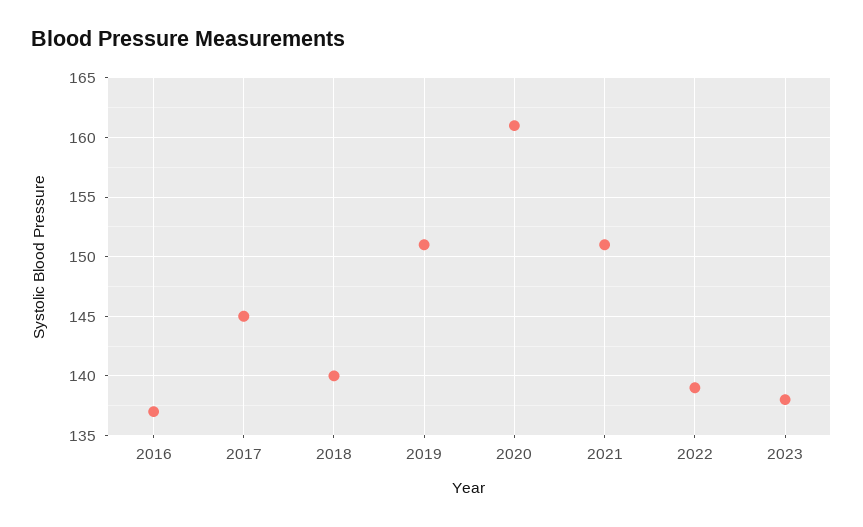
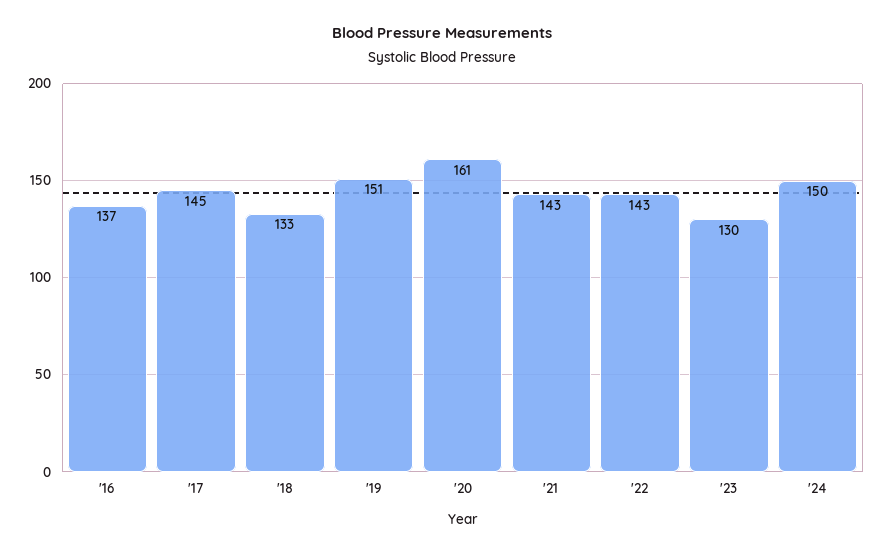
2018: 140 -> 133
2021: 151 -> 143
2022: 139 -> 143
2023: 138 -> 130
'24: none -> 150

